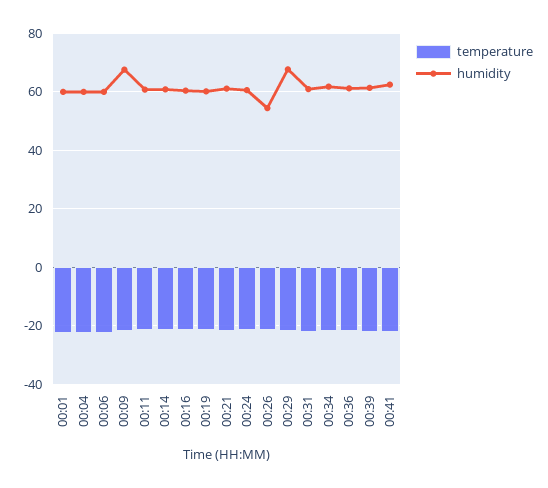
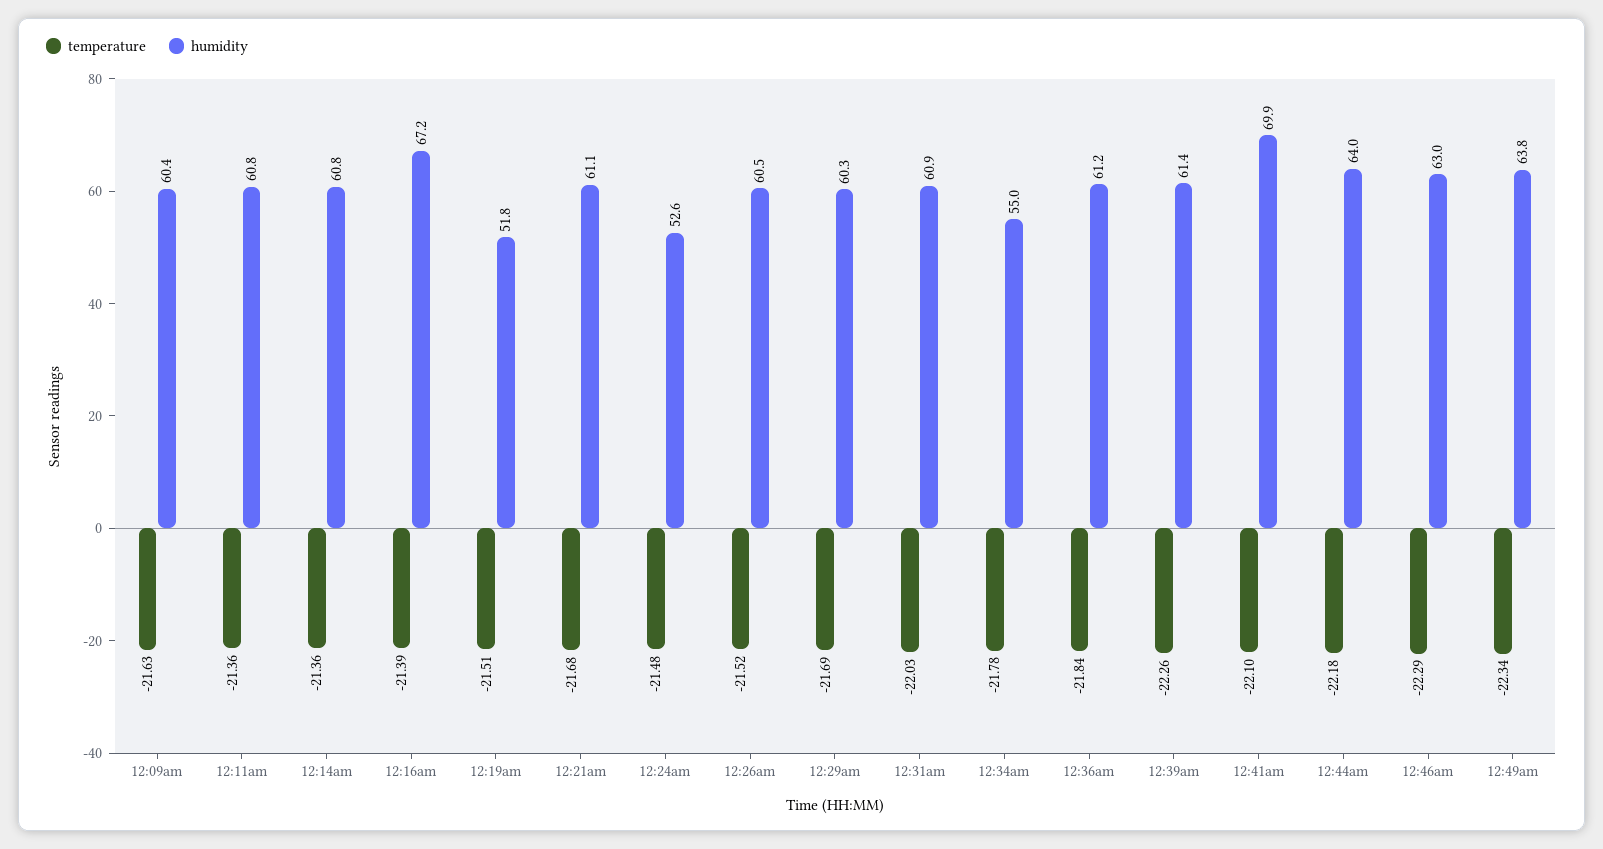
temperature, 00:01: -22.5 -> none
humidity, 00:01: 60 -> none
temperature, 00:04: -22.5 -> none
humidity, 00:04: 60 -> none
temperature, 00:06: -22.5 -> none
humidity, 00:06: 60 -> none
humidity, 00:09: 67.5 -> 60.4
humidity, 00:16: 60 -> 67.2
humidity, 00:19: 60 -> 51.8
humidity, 00:24: 60 -> 52.6
humidity, 00:26: 55 -> 60.5
humidity, 00:29: 67.5 -> 60.3
humidity, 00:34: 62.5 -> 55
humidity, 00:41: 62.5 -> 69.9
temperature, 12:44am: none -> -22.18
humidity, 12:44am: none -> 64
temperature, 12:46am: none -> -22.29
humidity, 12:46am: none -> 63
temperature, 12:49am: none -> -22.34
humidity, 12:49am: none -> 63.8

